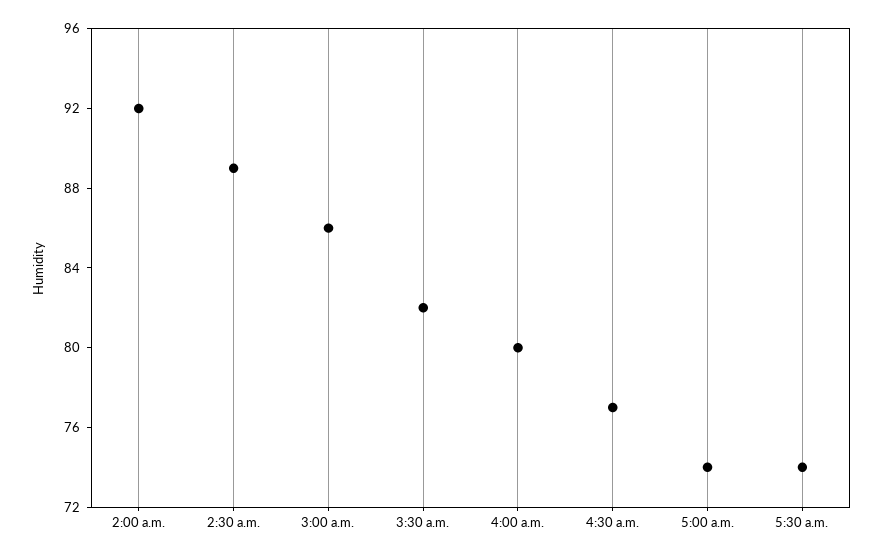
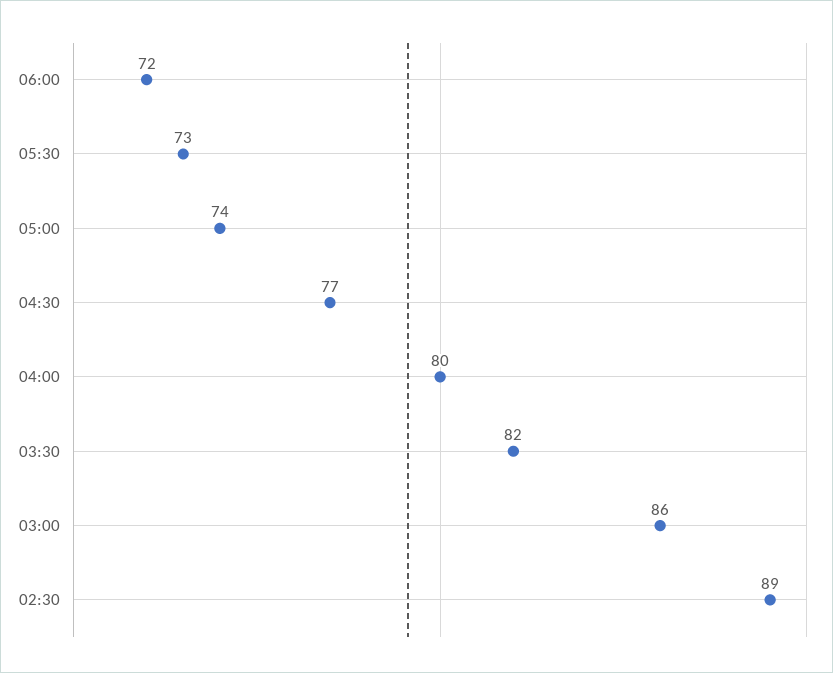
2:00 a.m.: 92 -> none
5:30 a.m.: 74 -> 73
06:00: none -> 72

